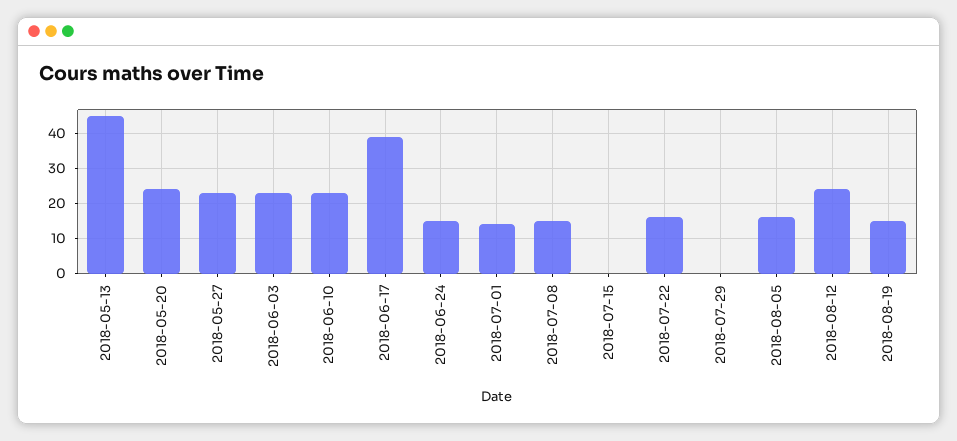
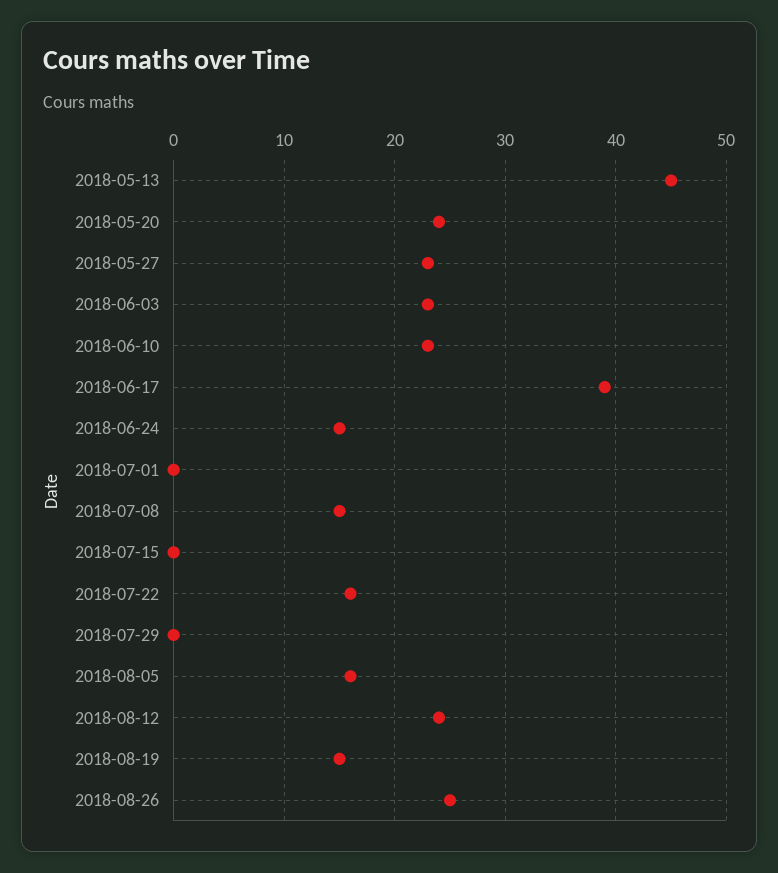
2018-07-01: 15 -> 0
2018-08-26: none -> 25

